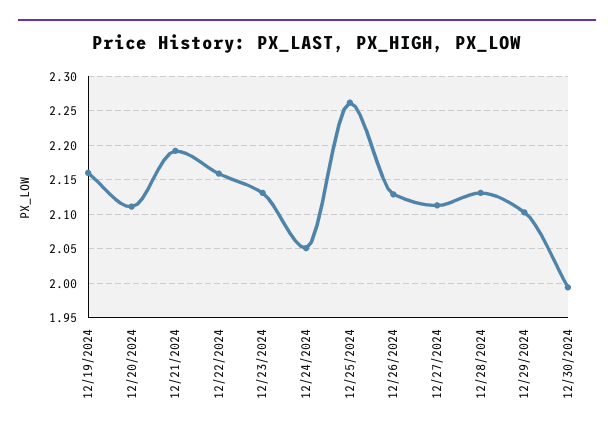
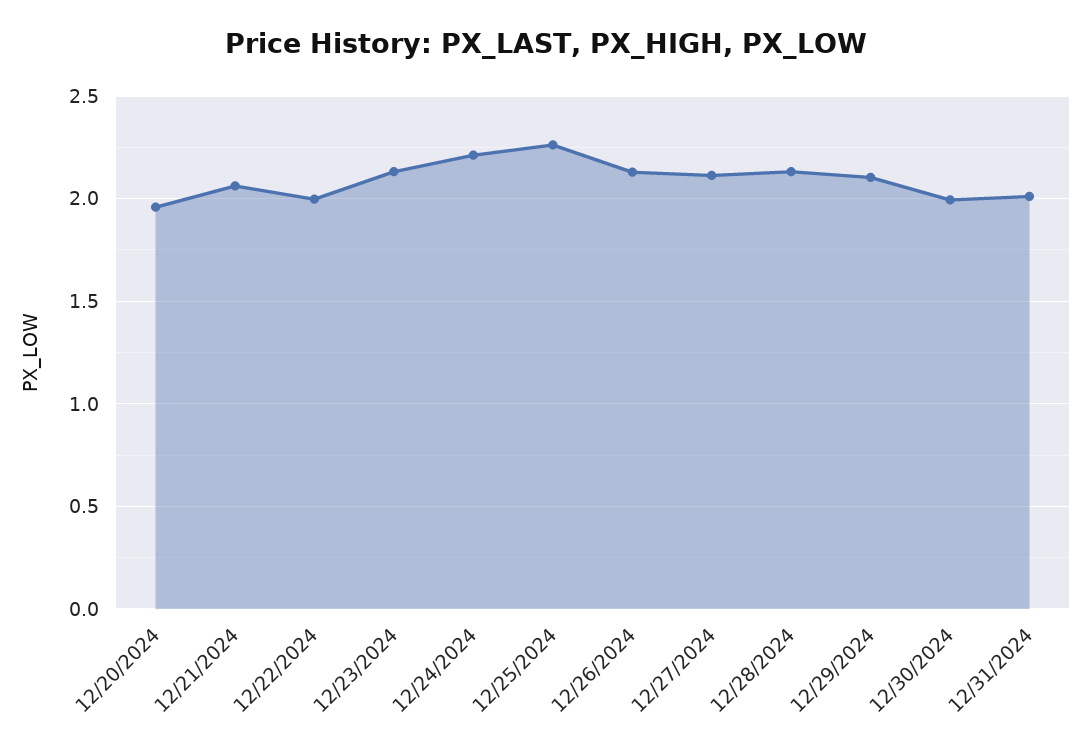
12/19/2024: 2.16 -> none
12/20/2024: 2.11 -> 1.95
12/21/2024: 2.19 -> 2.05
12/22/2024: 2.16 -> 2
12/24/2024: 2.05 -> 2.2
12/31/2024: none -> 2

